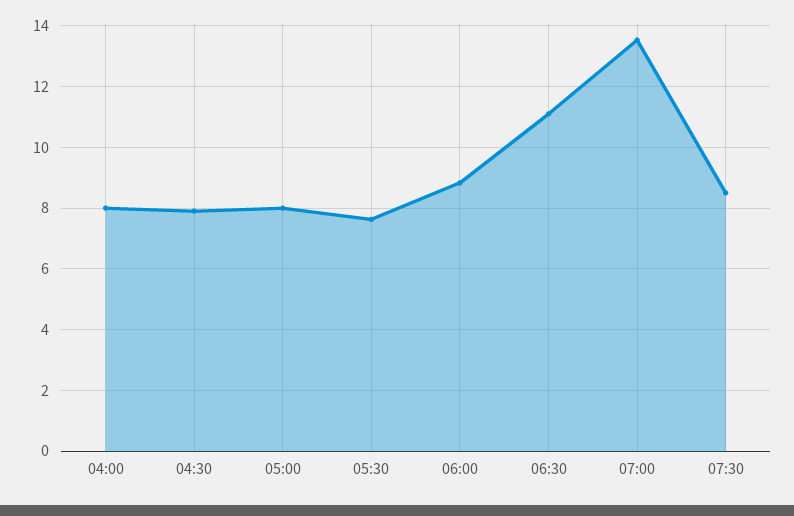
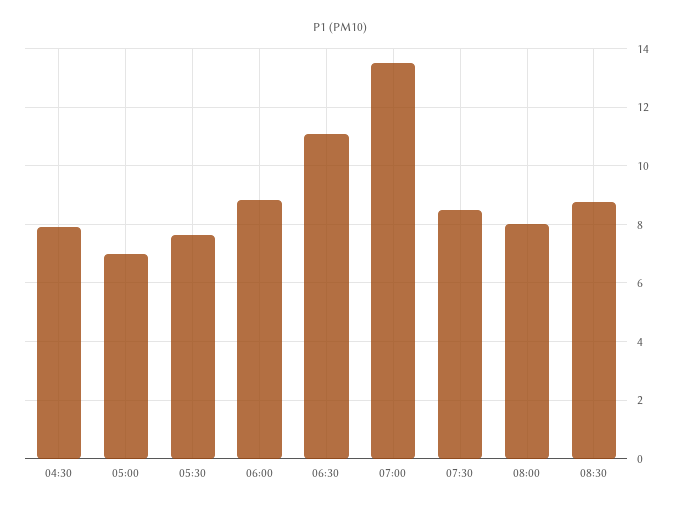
04:00: 8 -> none
05:00: 8 -> 7
08:00: none -> 8
08:30: none -> 8.75

